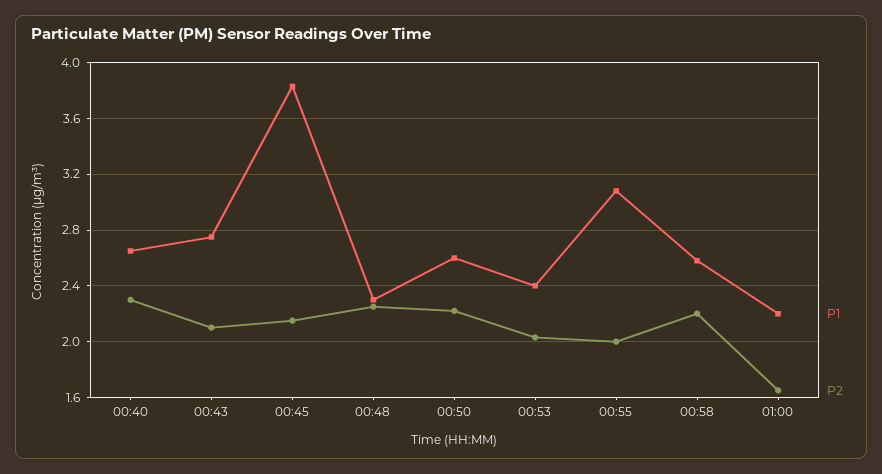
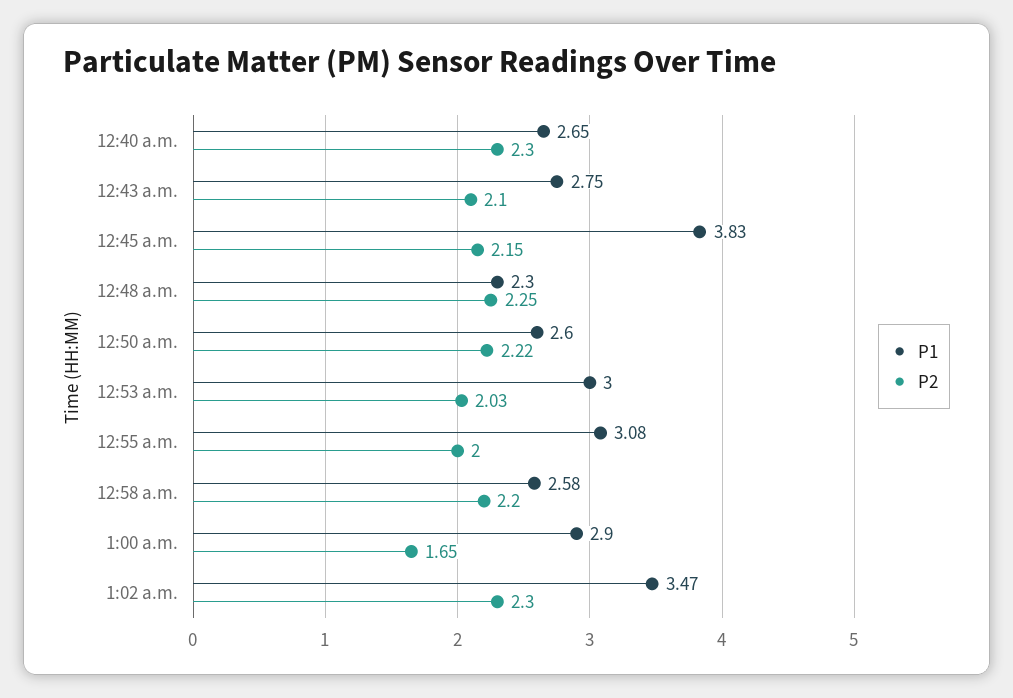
P1, 00:53: 2.4 -> 3
P1, 01:00: 2.2 -> 2.9
P1, 1:02 a.m.: none -> 3.47
P2, 1:02 a.m.: none -> 2.3

